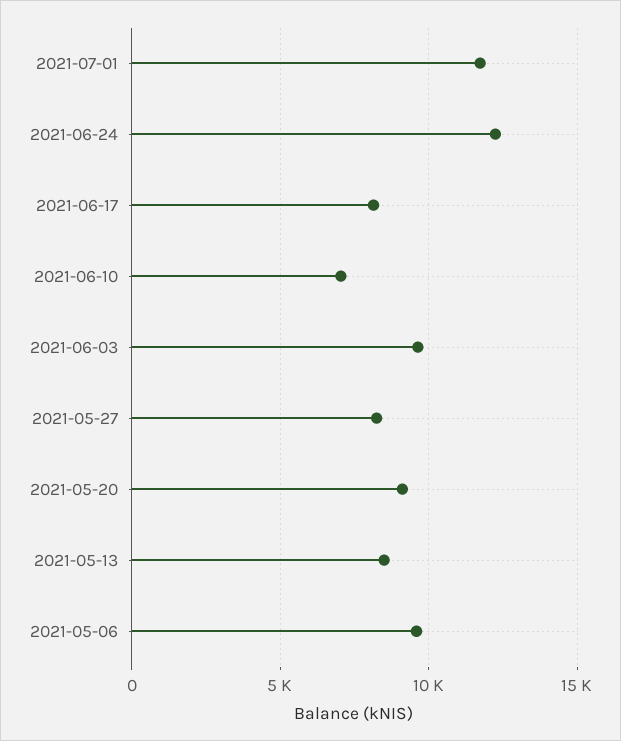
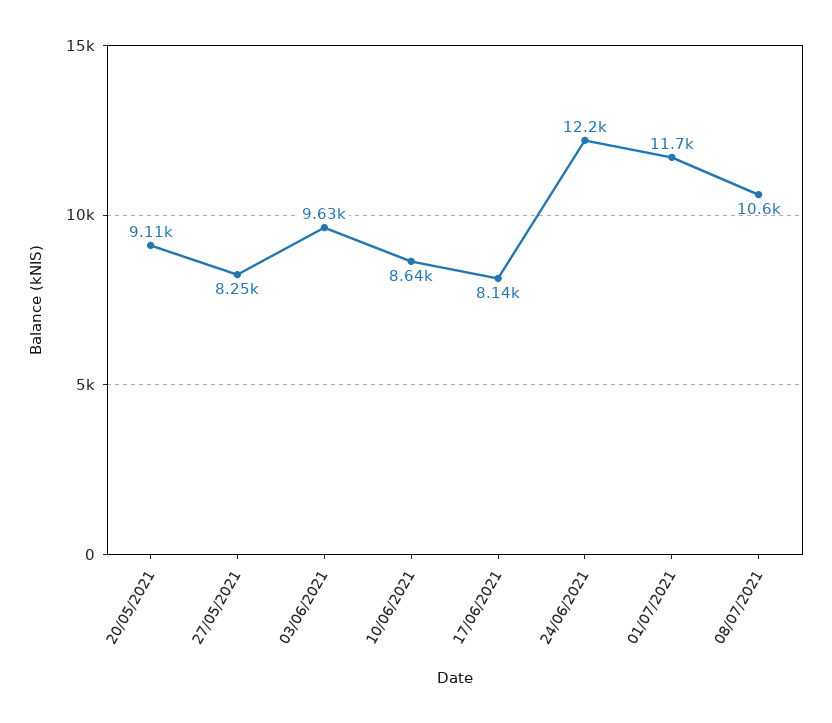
2021-06-10: 7000 -> 8640
2021-05-13: 8500 -> none
2021-05-06: 9500 -> none
08/07/2021: none -> 10600

